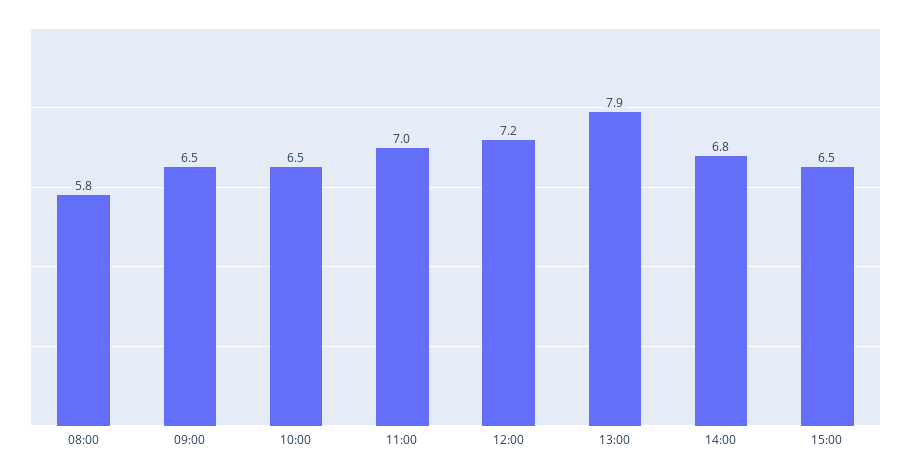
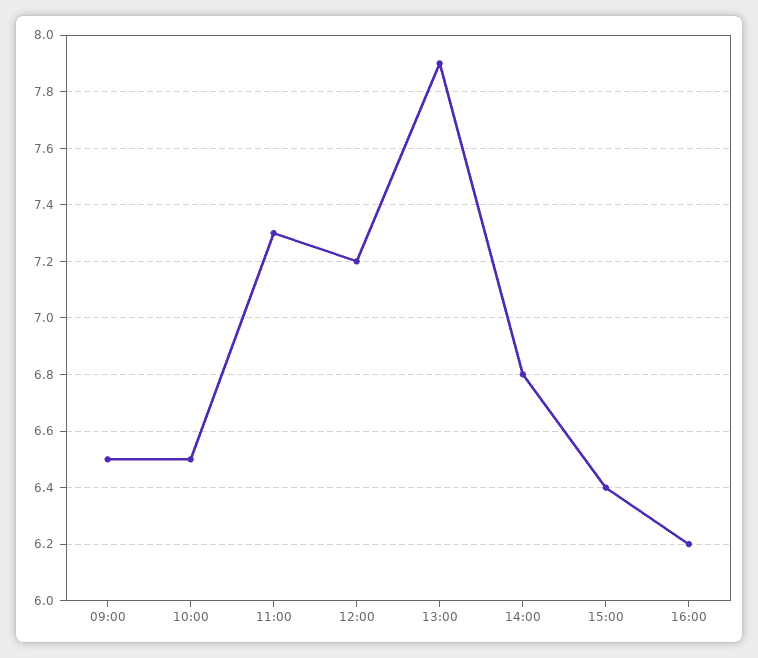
08:00: 5.8 -> none
11:00: 7 -> 7.3
15:00: 6.5 -> 6.4
16:00: none -> 6.2

